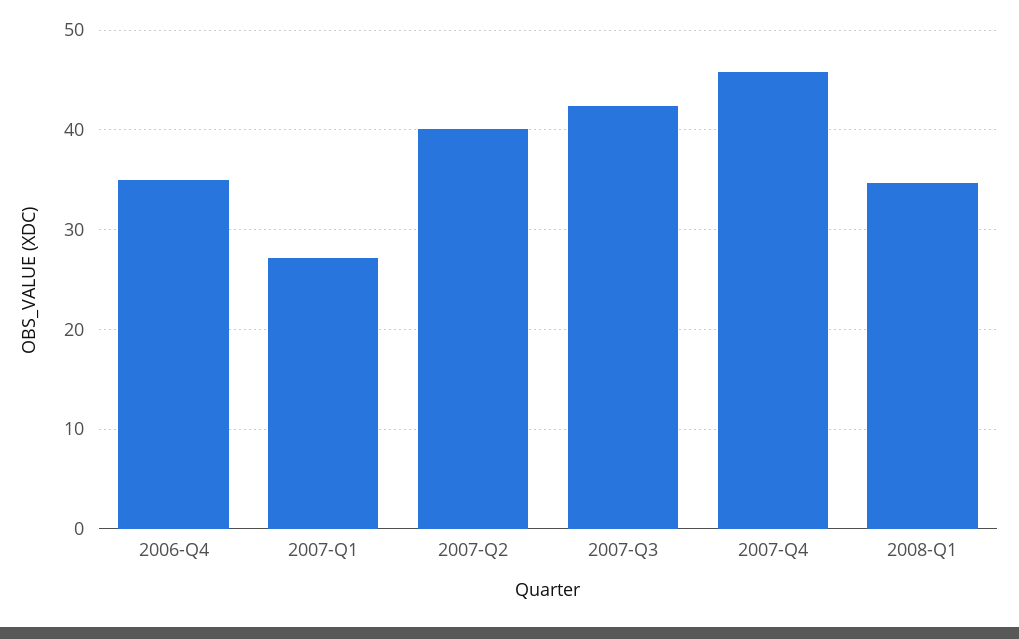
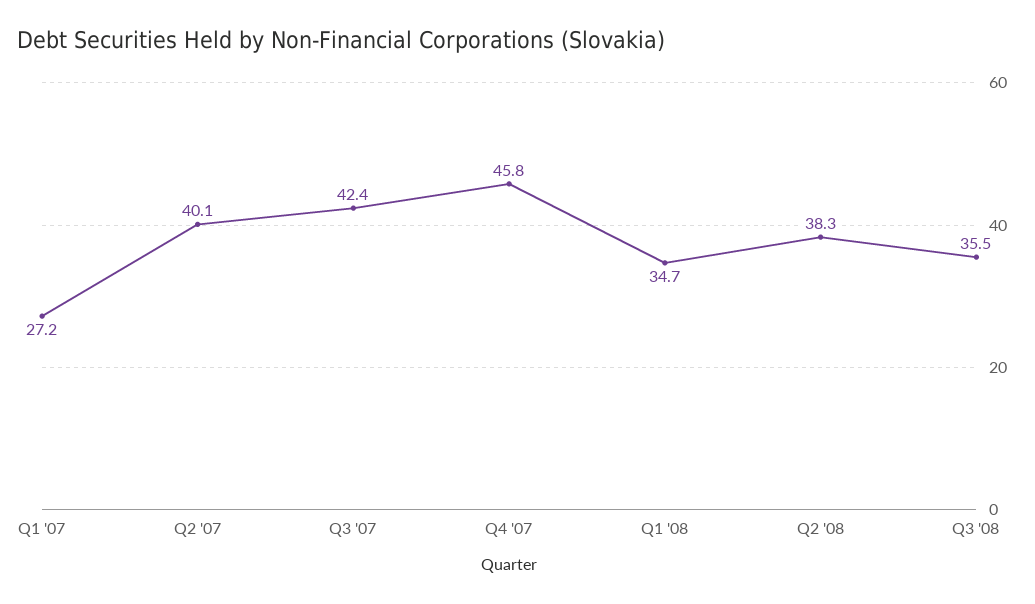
2006-Q4: 35 -> none
Q2 '08: none -> 38.3
Q3 '08: none -> 35.5

